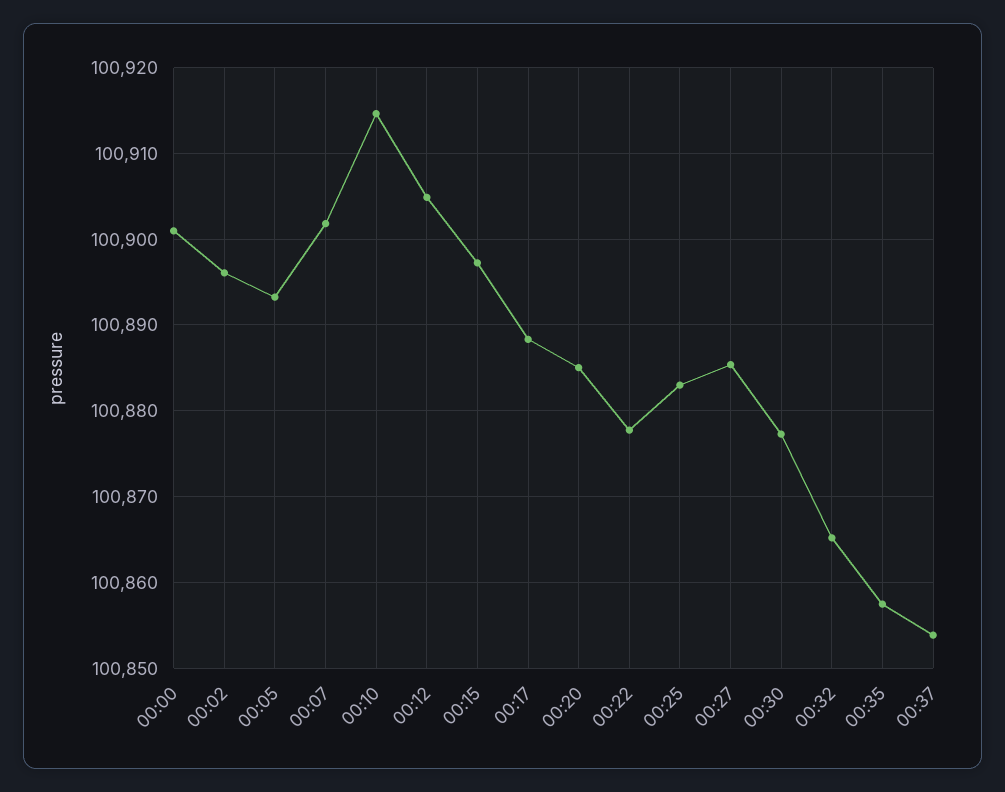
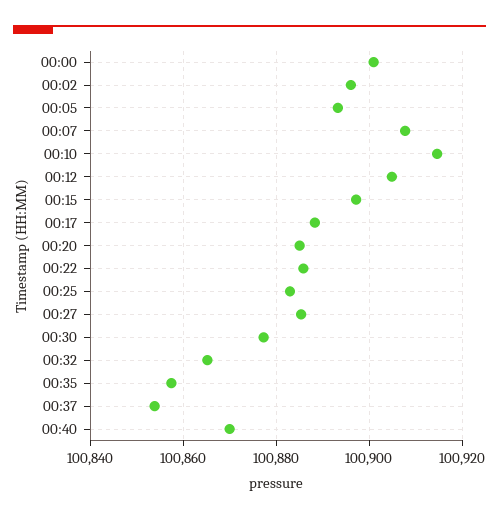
00:07: 100902 -> 100908
00:22: 100878 -> 100886
00:40: none -> 100870

